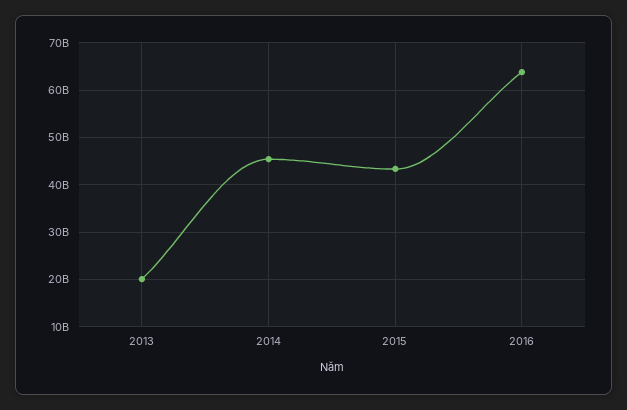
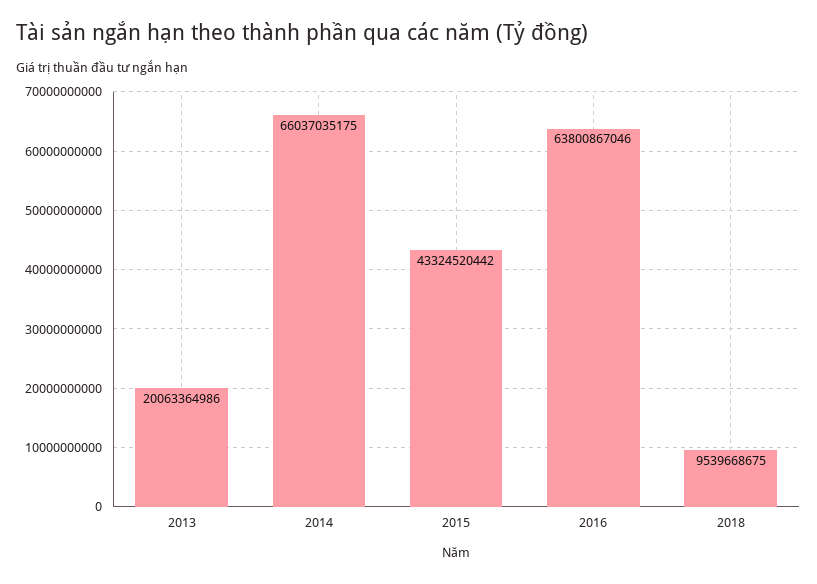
2014: 46000000000 -> 66037035175
2018: none -> 9539668675

